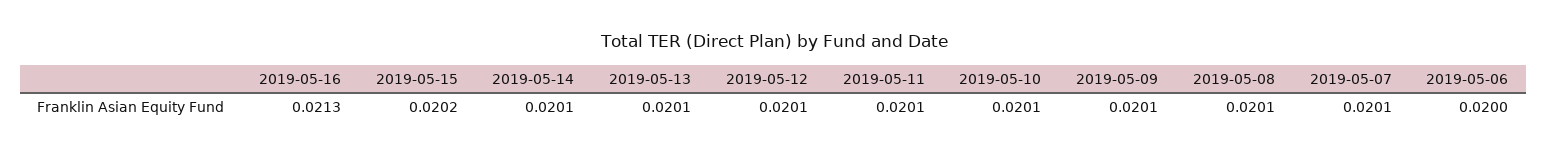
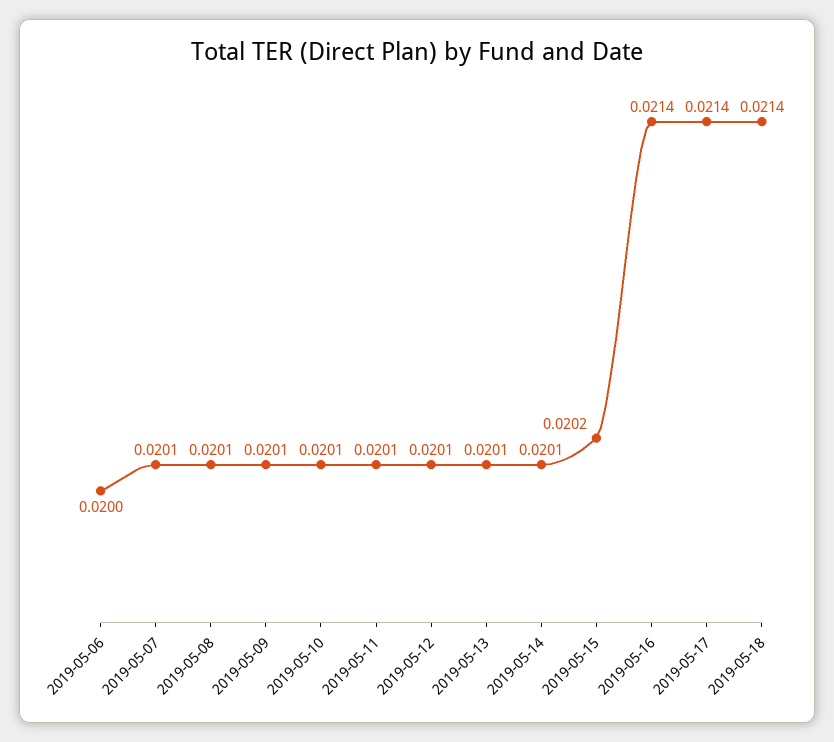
2019-05-16: 0.0213 -> 0.0214
2019-05-17: none -> 0.0214
2019-05-18: none -> 0.0214

